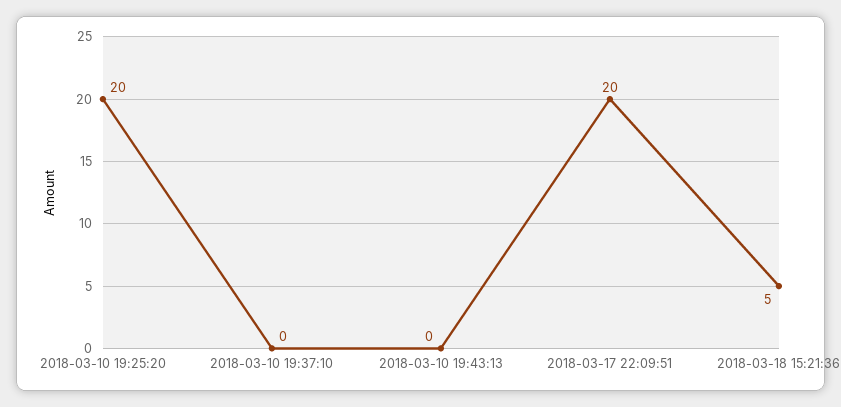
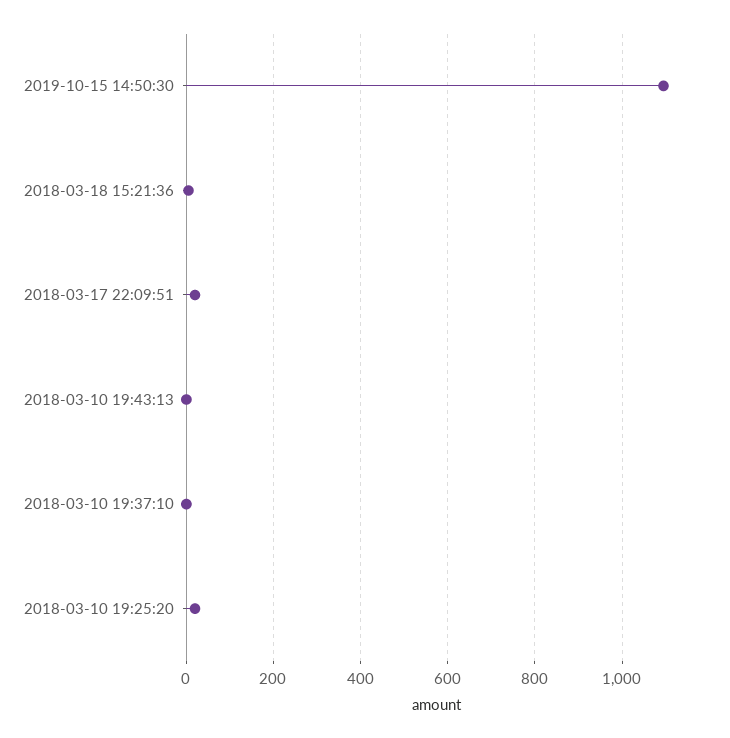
2019-10-15 14:50:30: none -> 1100

